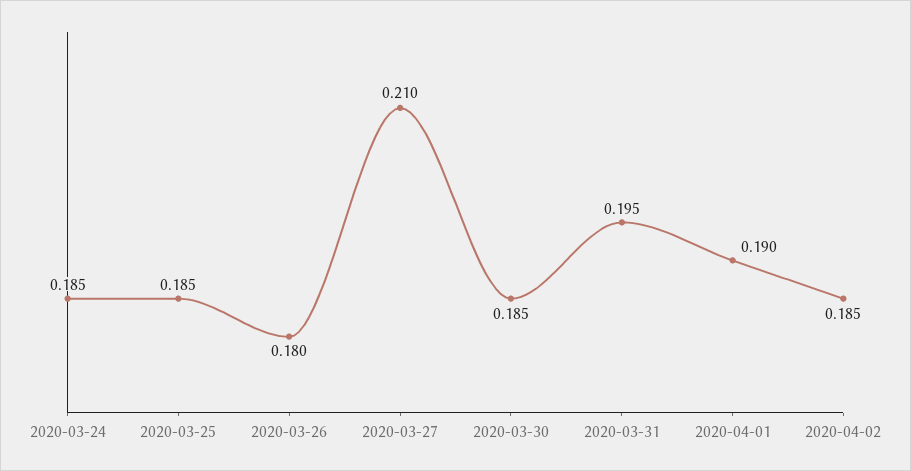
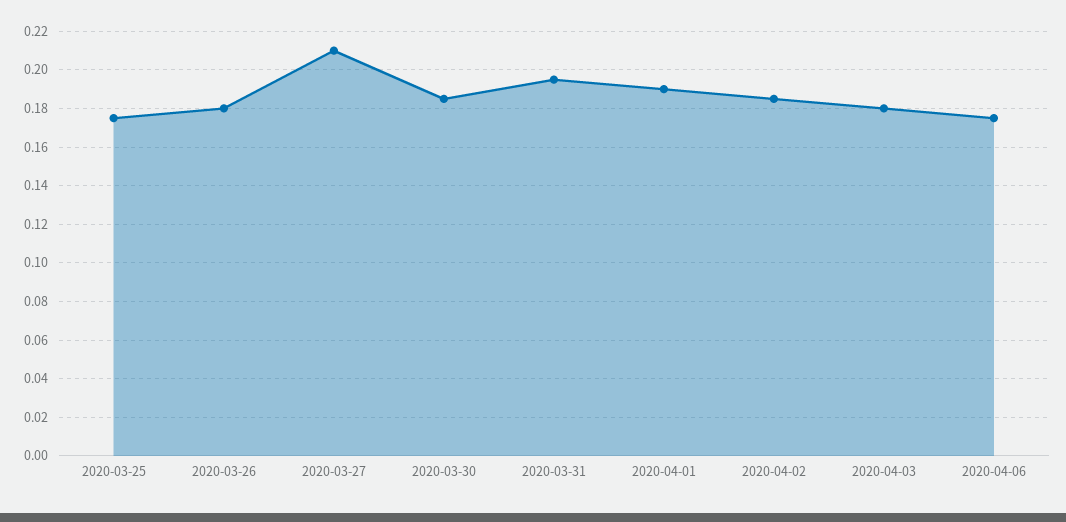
2020-03-24: 0.185 -> none
2020-03-25: 0.185 -> 0.175
2020-04-03: none -> 0.18
2020-04-06: none -> 0.175

